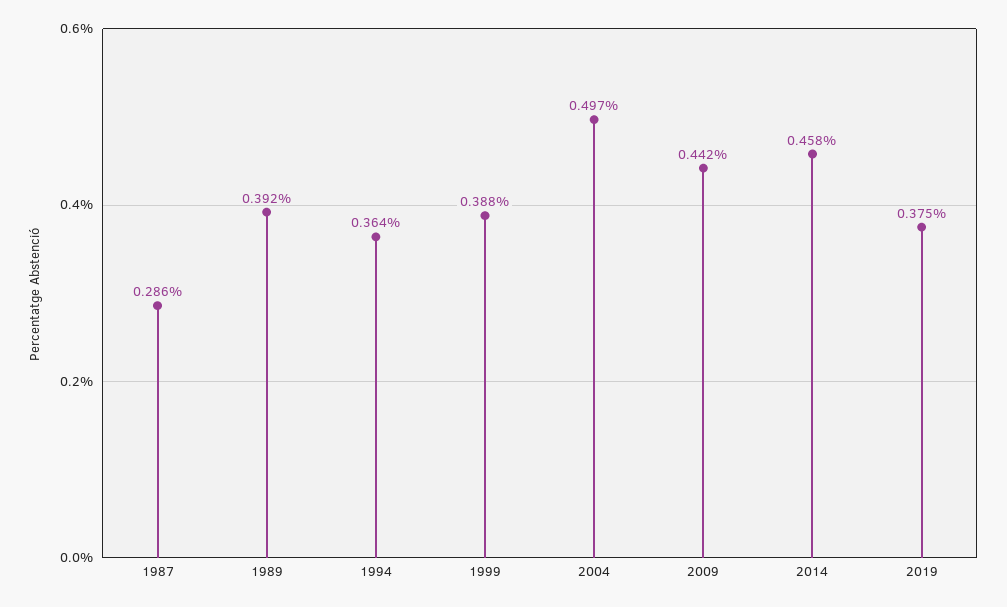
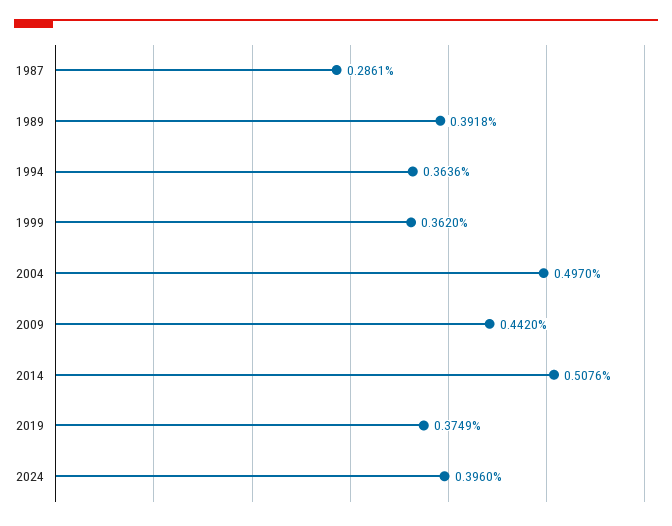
1999: 0.388 -> 0.362
2014: 0.458 -> 0.5076
2024: none -> 0.396

